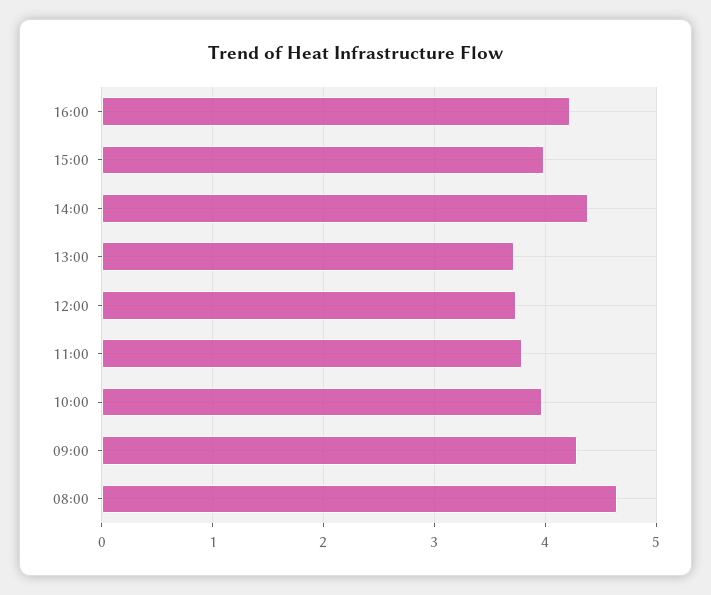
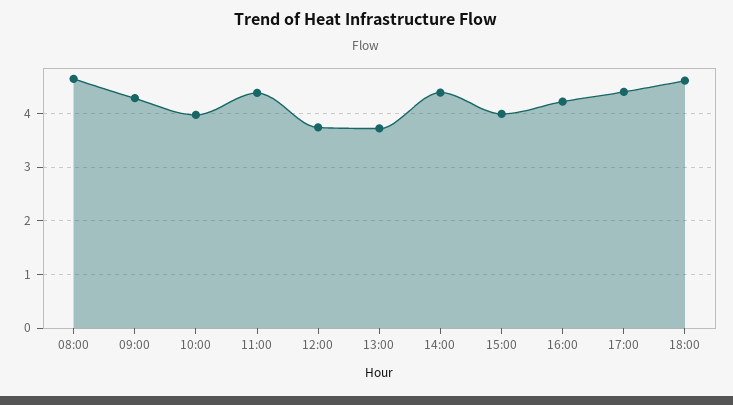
11:00: 3.8 -> 4.4
17:00: none -> 4.4
18:00: none -> 4.6

